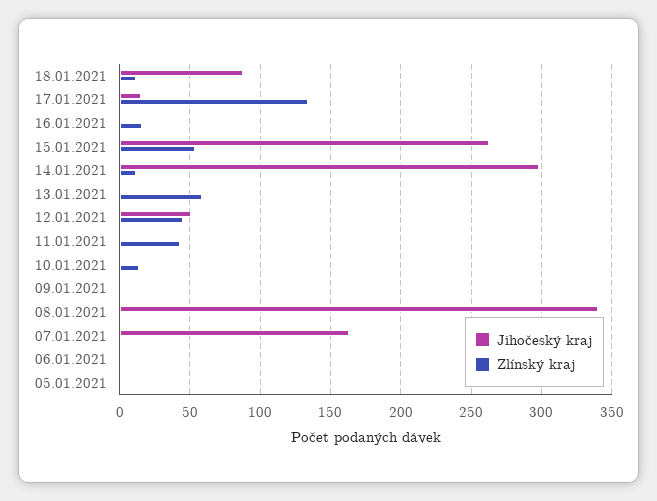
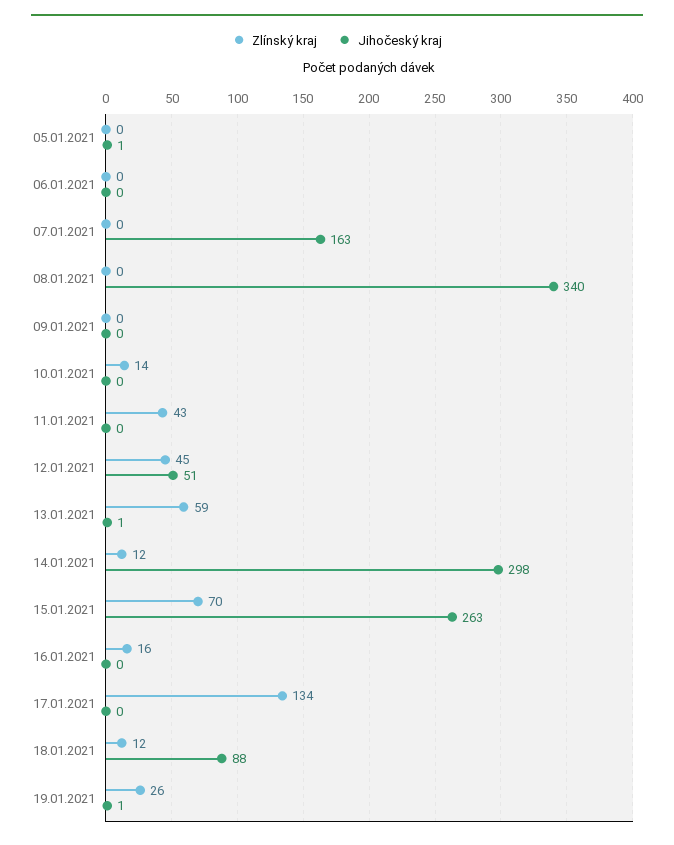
Jihočeský kraj, 17.01.2021: 15 -> 0
Zlínský kraj, 15.01.2021: 55 -> 70
Zlínský kraj, 19.01.2021: none -> 26
Jihočeský kraj, 19.01.2021: none -> 1

